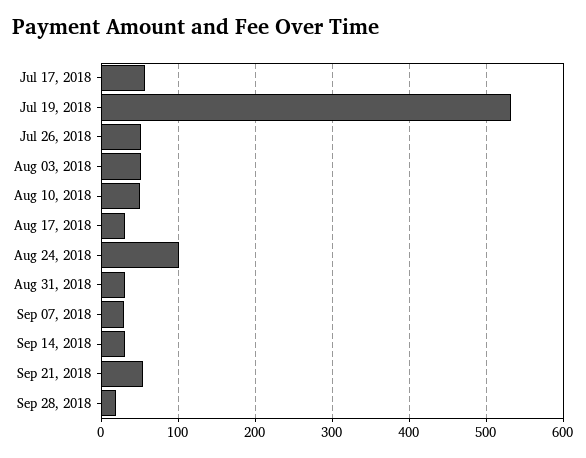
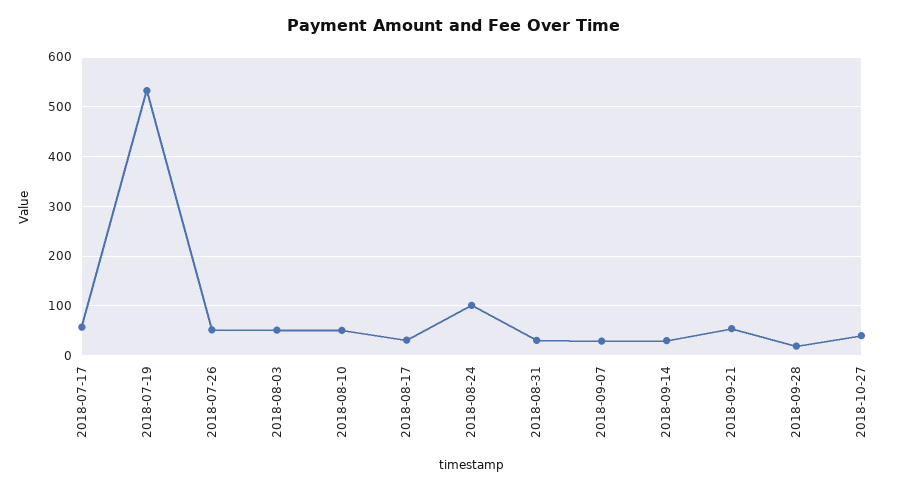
2018-10-27: none -> 40

